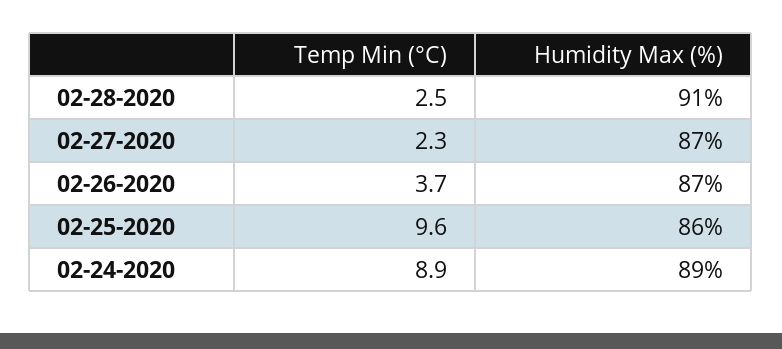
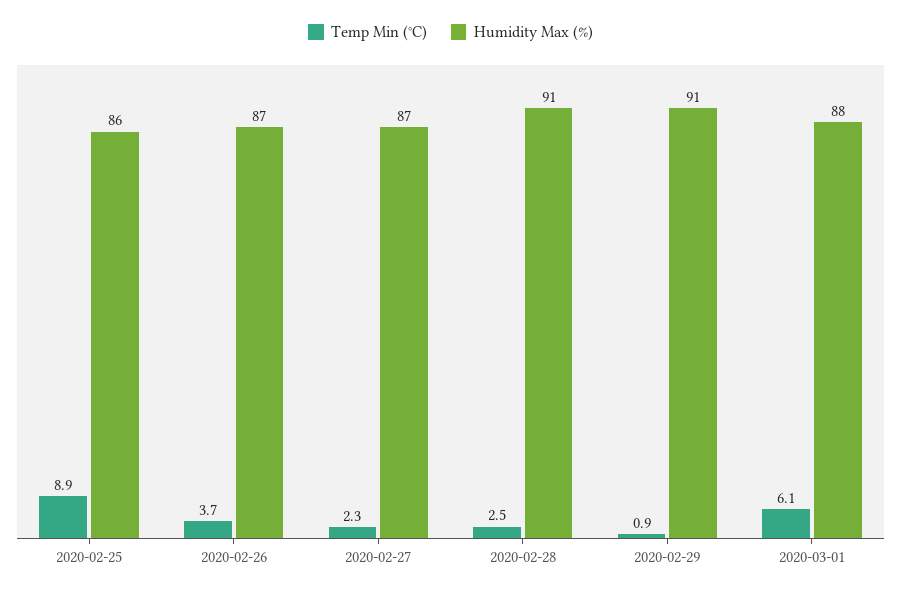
Temp Min (°C), 02-25-2020: 9.6 -> 8.9
Temp Min (°C), 02-24-2020: 8.9 -> none
Humidity Max (%), 02-24-2020: 89 -> none
Temp Min (°C), 2020-02-29: none -> 0.9
Humidity Max (%), 2020-02-29: none -> 91
Temp Min (°C), 2020-03-01: none -> 6.1
Humidity Max (%), 2020-03-01: none -> 88

